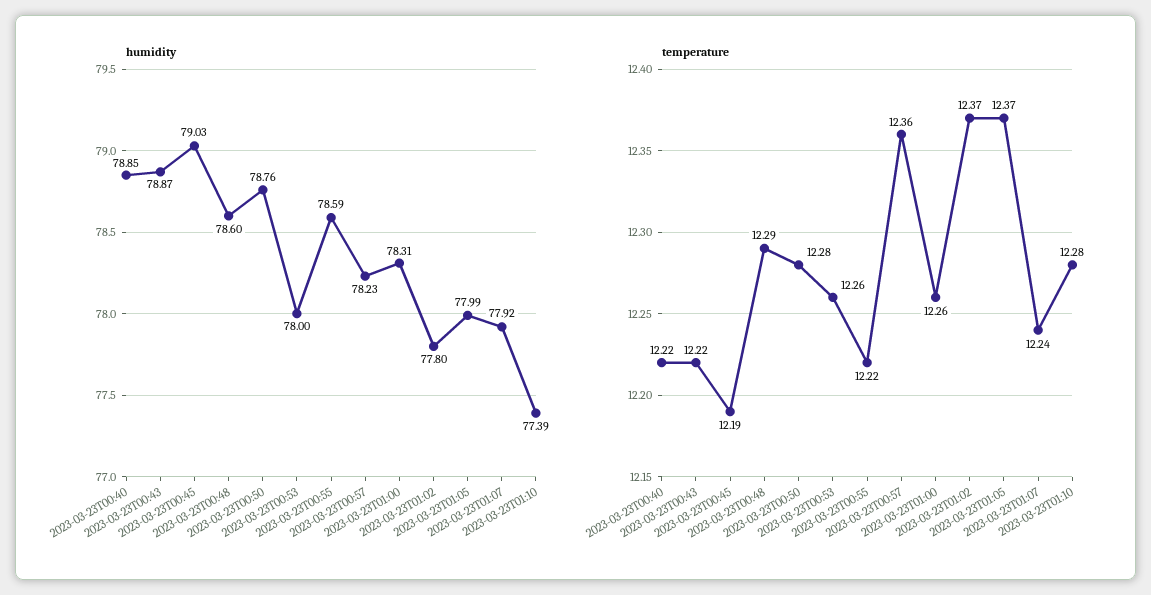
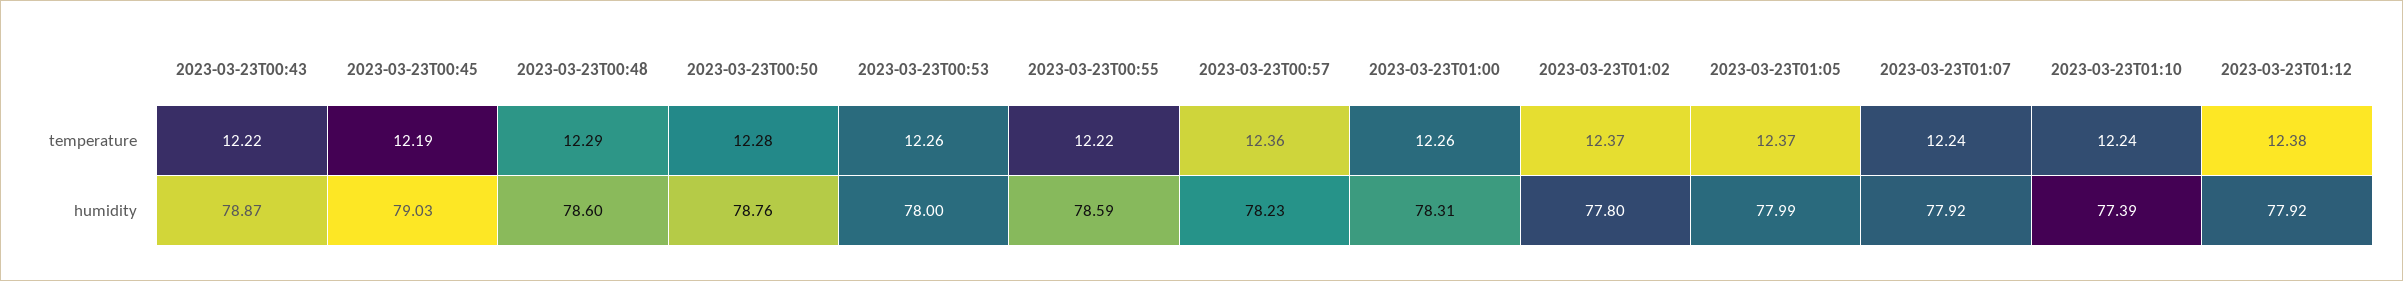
humidity, 2023-03-23T00:40: 78.85 -> none
temperature, 2023-03-23T00:40: 12.22 -> none
temperature, 2023-03-23T01:10: 12.28 -> 12.24
temperature, 2023-03-23T01:12: none -> 12.38
humidity, 2023-03-23T01:12: none -> 77.92

